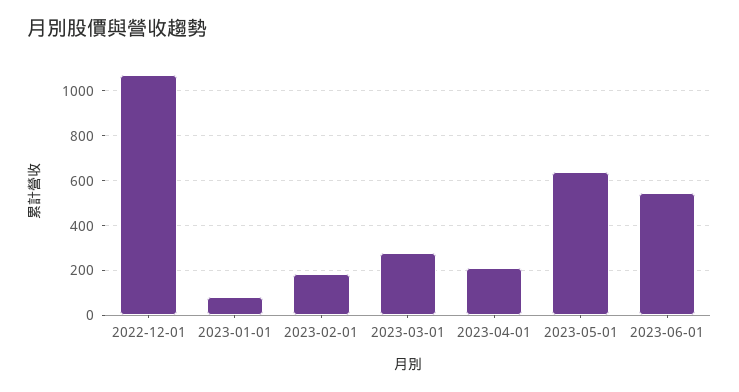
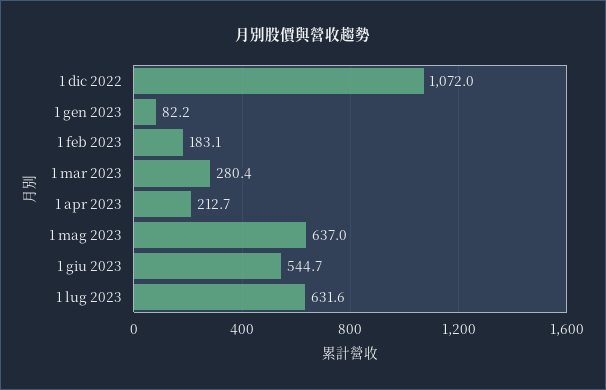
1 lug 2023: none -> 631.6

